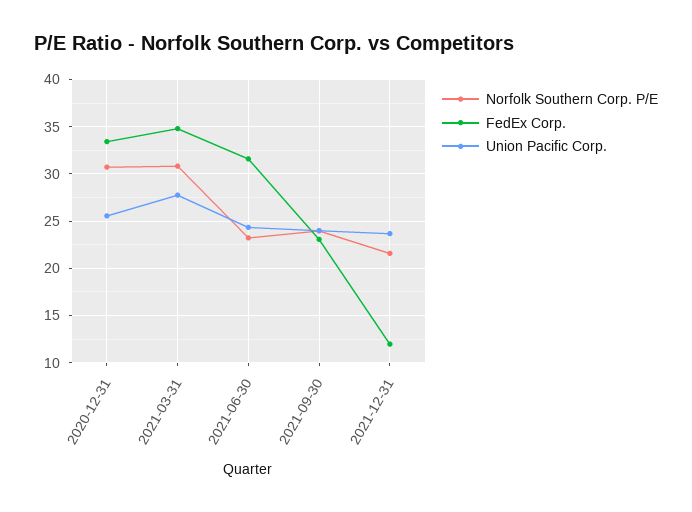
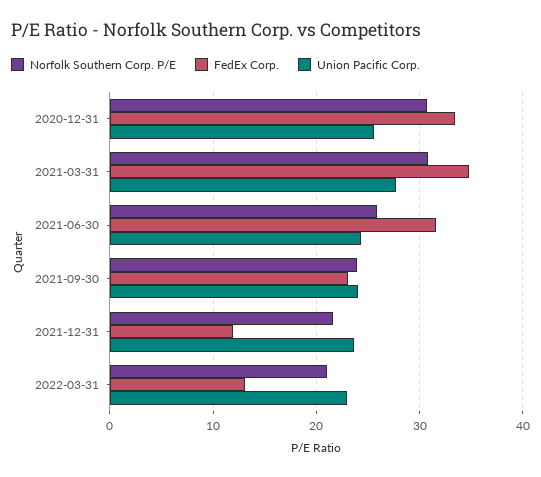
Norfolk Southern Corp. P/E, 2021-06-30: 23 -> 26
Norfolk Southern Corp. P/E, 2022-03-31: none -> 21
FedEx Corp., 2022-03-31: none -> 13
Union Pacific Corp., 2022-03-31: none -> 23

